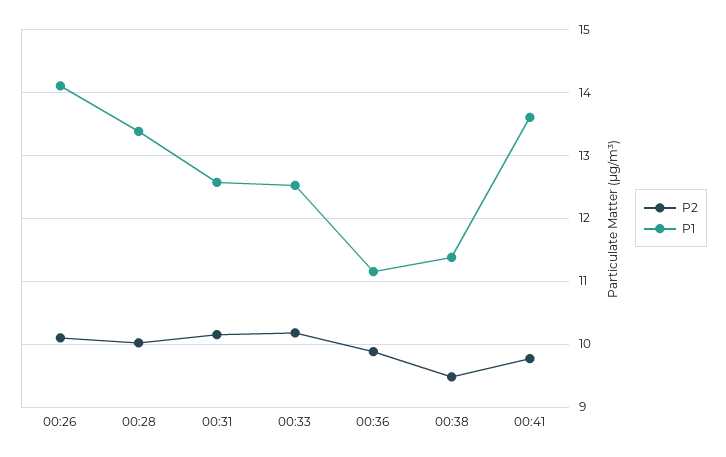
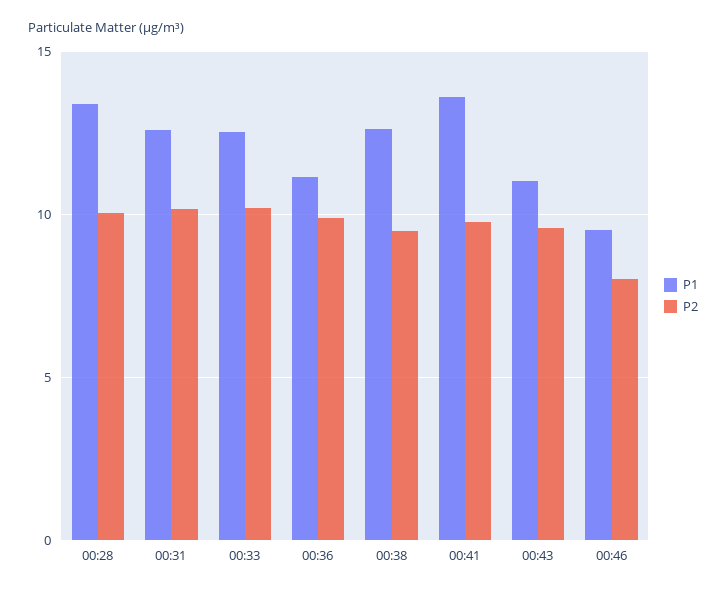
P2, 00:26: 10.1 -> none
P1, 00:26: 14.1 -> none
P1, 00:38: 11.4 -> 12.5
P1, 00:43: none -> 11
P2, 00:43: none -> 9.5
P1, 00:46: none -> 9.5
P2, 00:46: none -> 8

